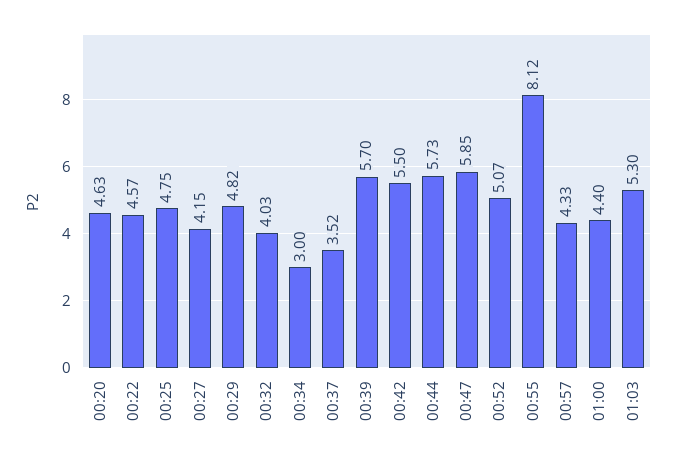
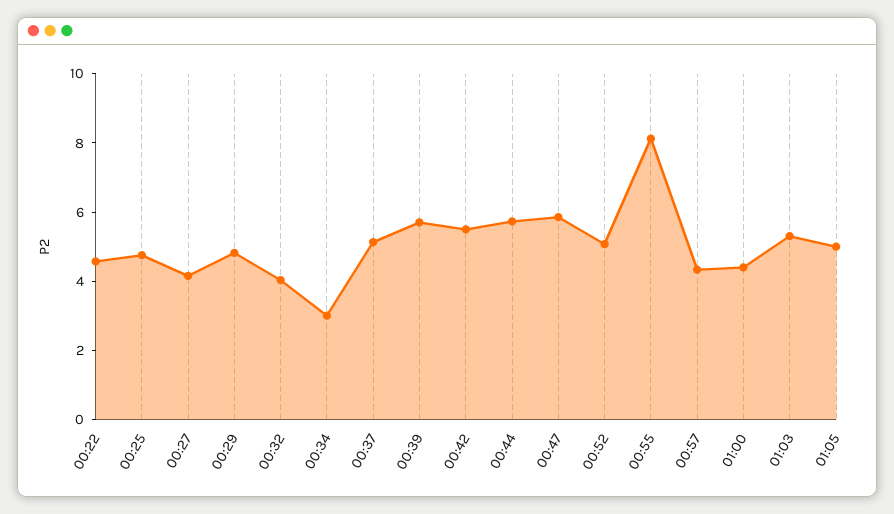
00:20: 4.63 -> none
00:37: 3.52 -> 5
01:05: none -> 5

